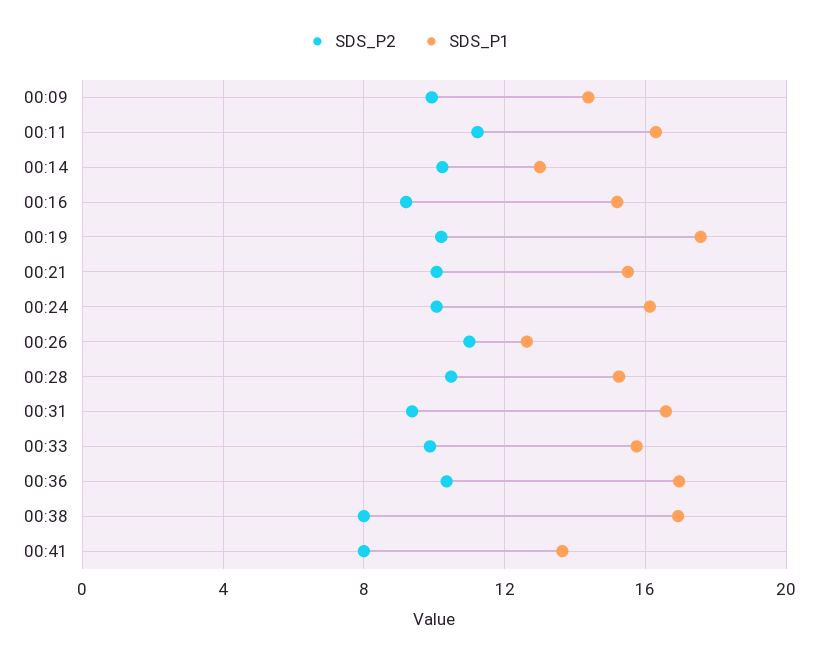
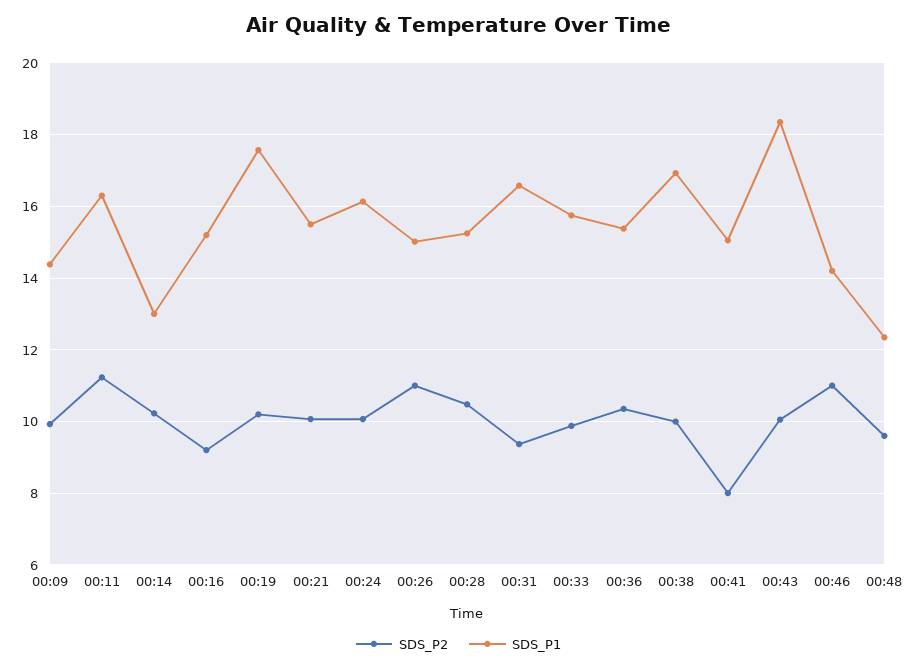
SDS_P1, 00:26: 12.5 -> 15
SDS_P1, 00:36: 17 -> 15.4
SDS_P2, 00:38: 8 -> 10
SDS_P1, 00:41: 13.5 -> 15
SDS_P2, 00:43: none -> 10
SDS_P1, 00:43: none -> 18.4
SDS_P2, 00:46: none -> 11
SDS_P1, 00:46: none -> 14.2
SDS_P2, 00:48: none -> 9.6
SDS_P1, 00:48: none -> 12.4

